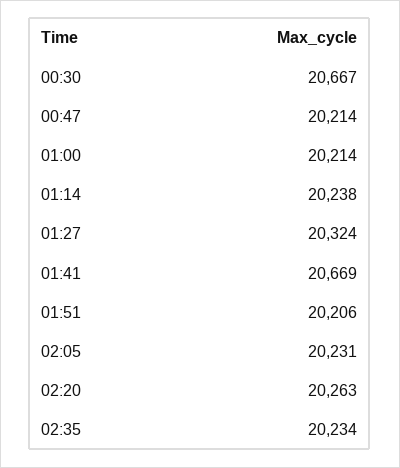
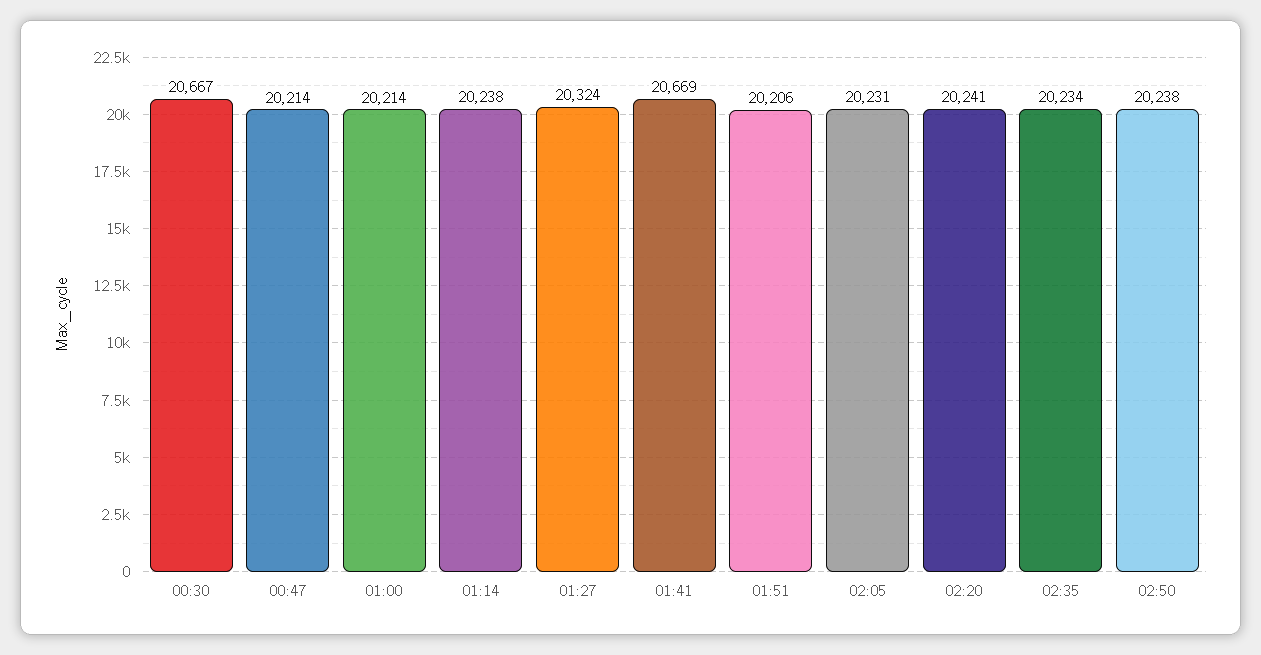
02:20: 20263 -> 20241
02:50: none -> 20238

